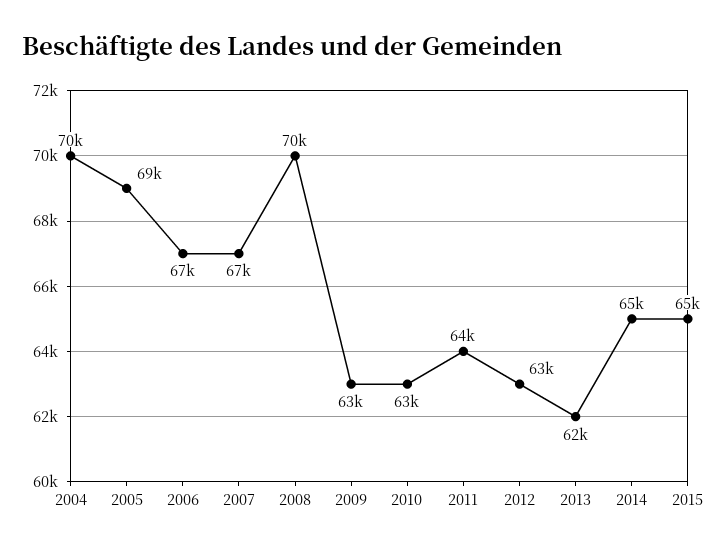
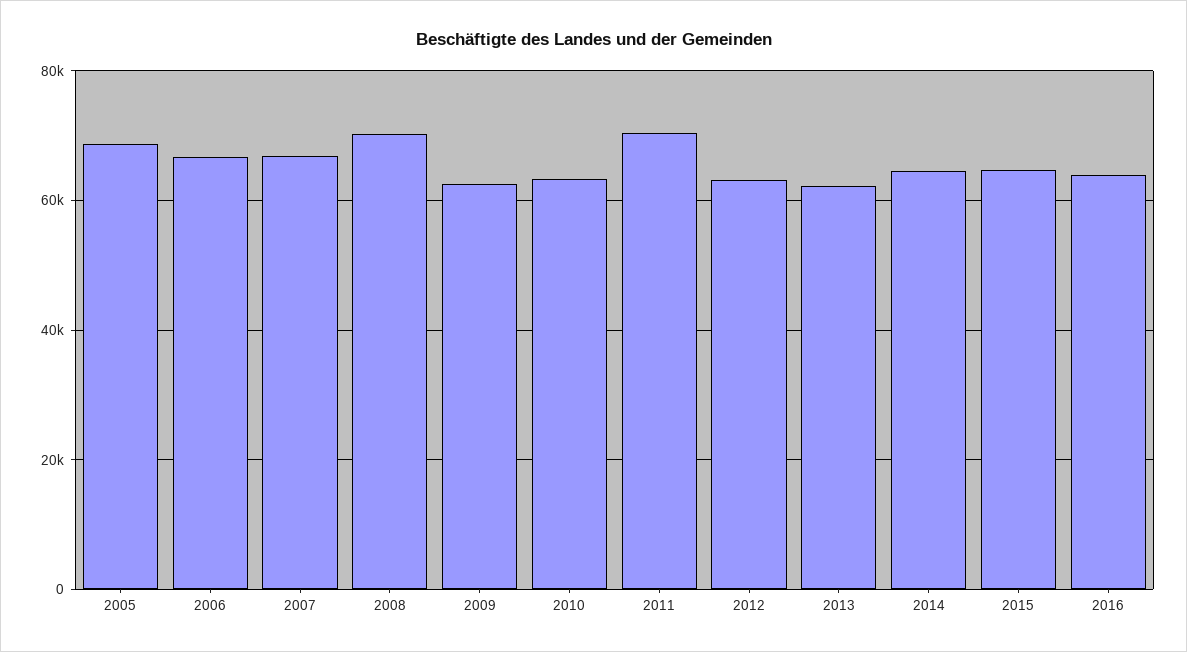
2004: 70000 -> none
2011: 64000 -> 70000
2016: none -> 64000

